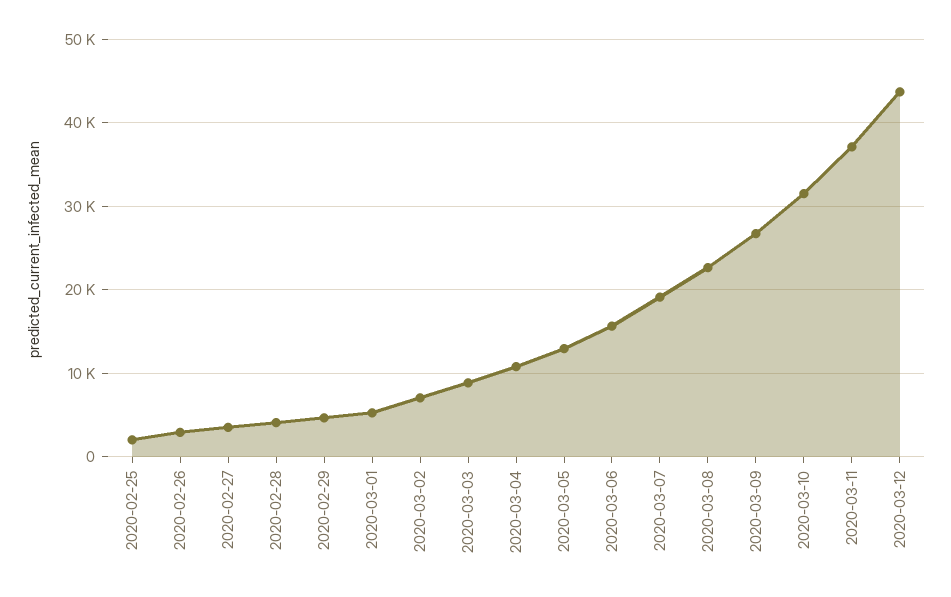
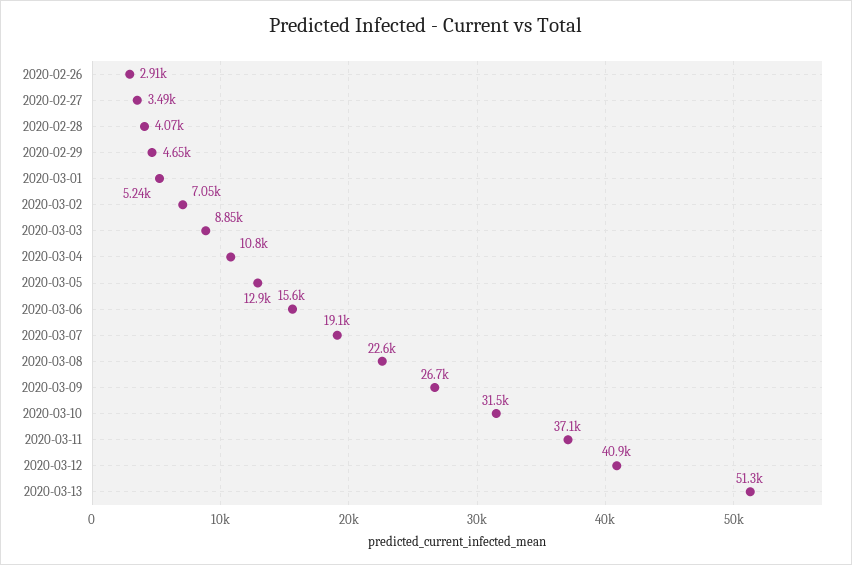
2020-02-25: 2000 -> none
2020-03-12: 44000 -> 40900
2020-03-13: none -> 51300

